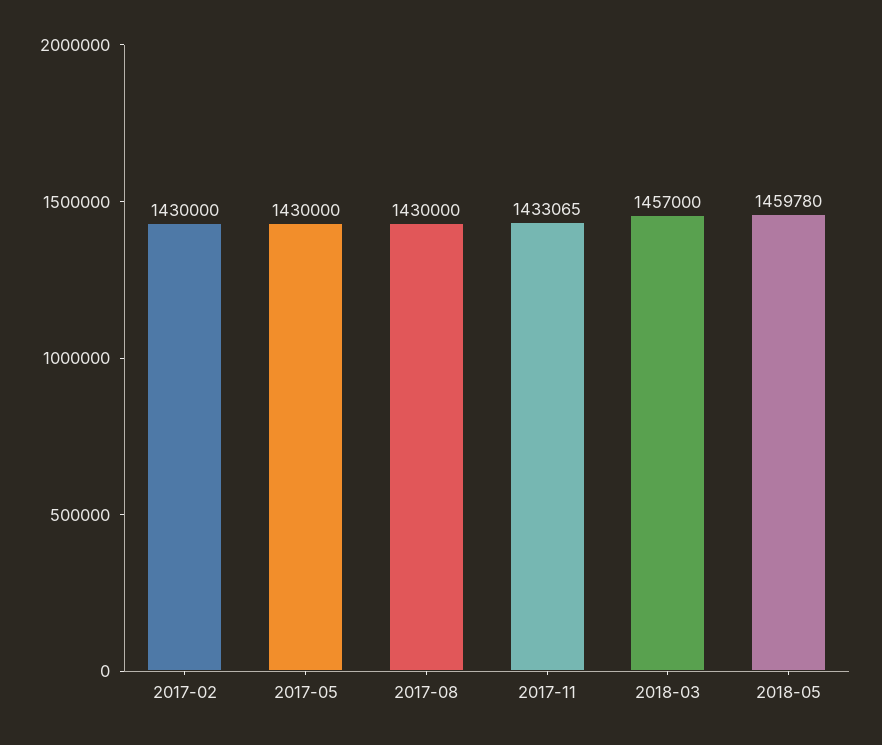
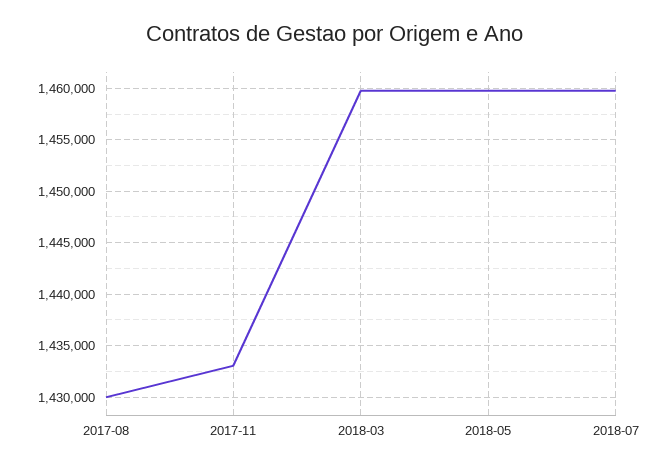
2017-02: 1430000 -> none
2017-05: 1430000 -> none
2018-03: 1457000 -> 1460000
2018-07: none -> 1460000

